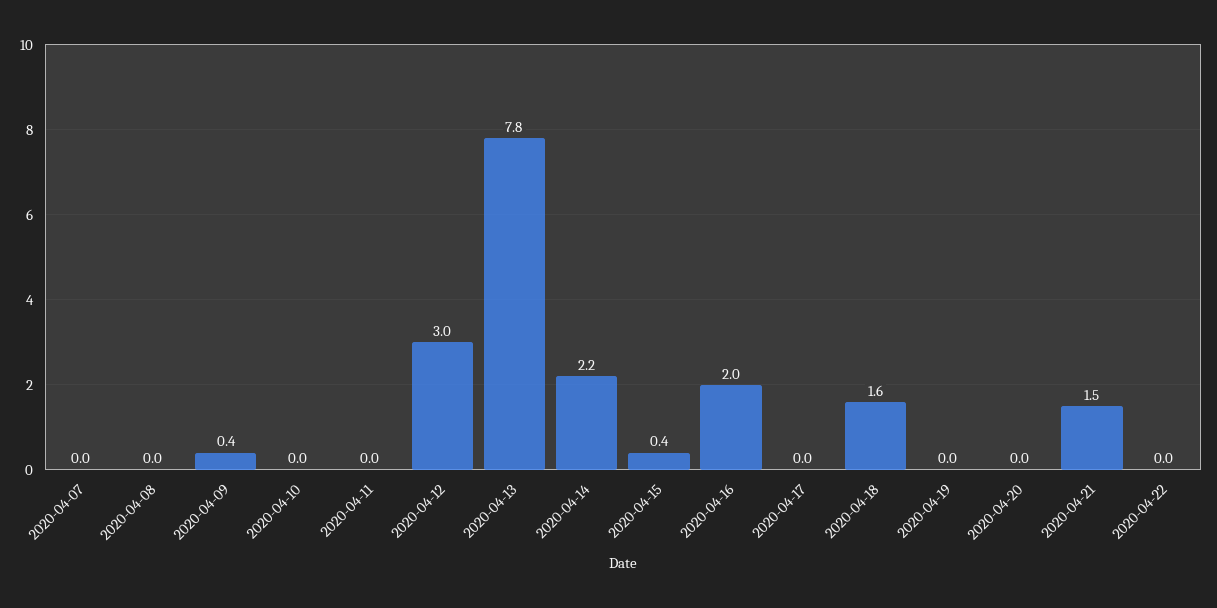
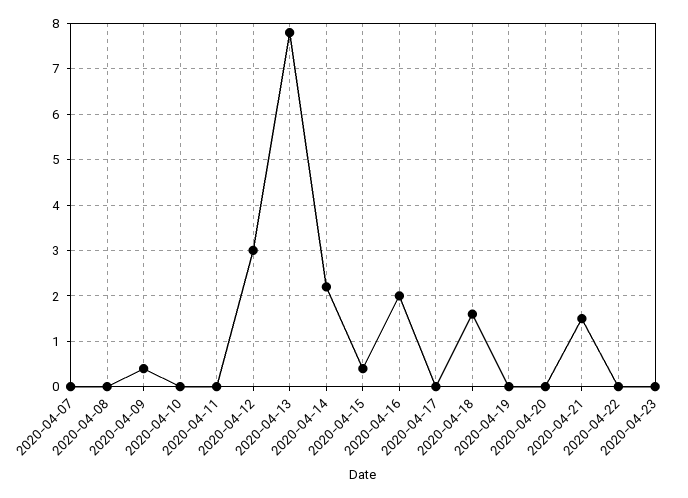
2020-04-23: none -> 0

